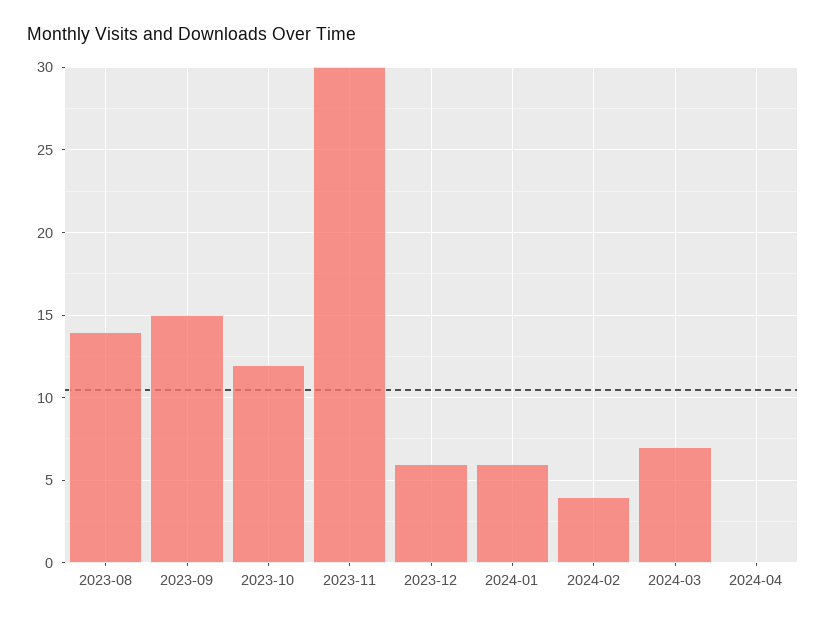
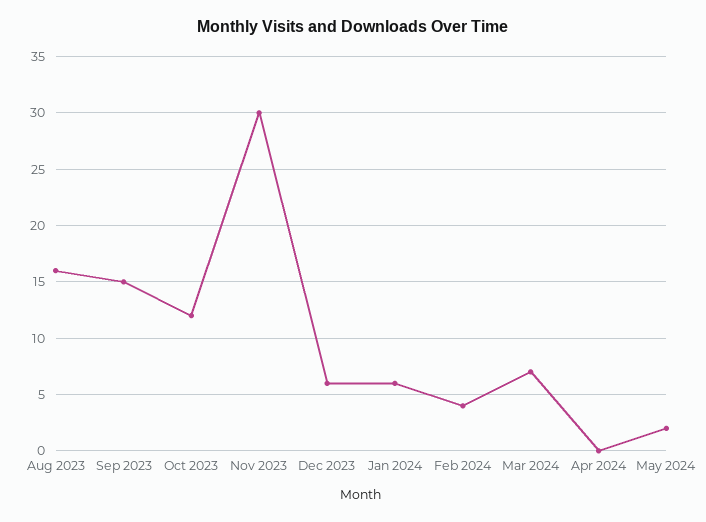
2023-08: 14 -> 16
May 2024: none -> 2

